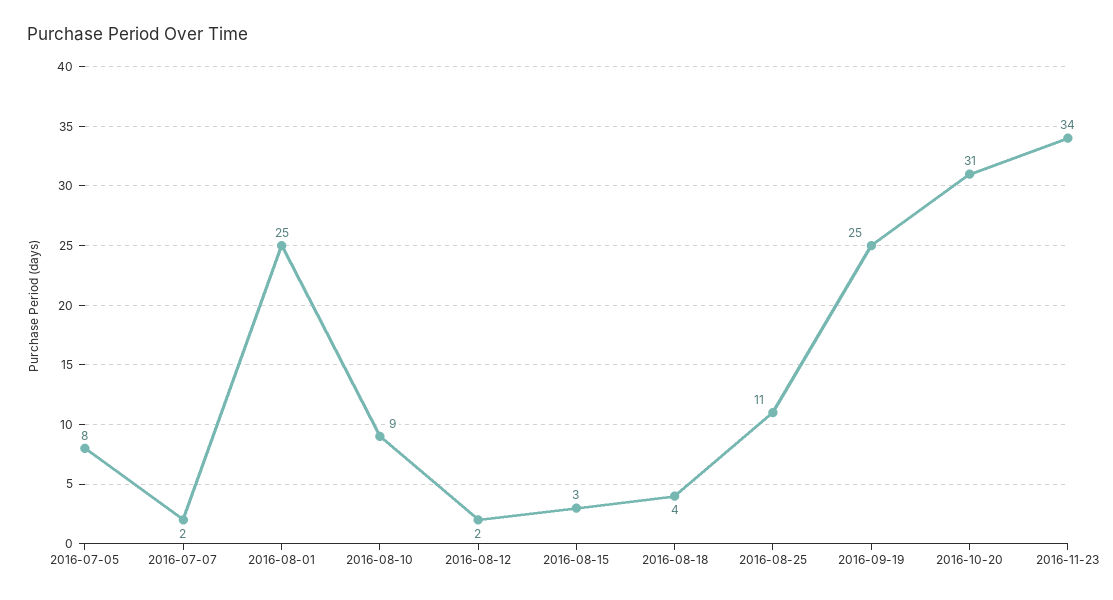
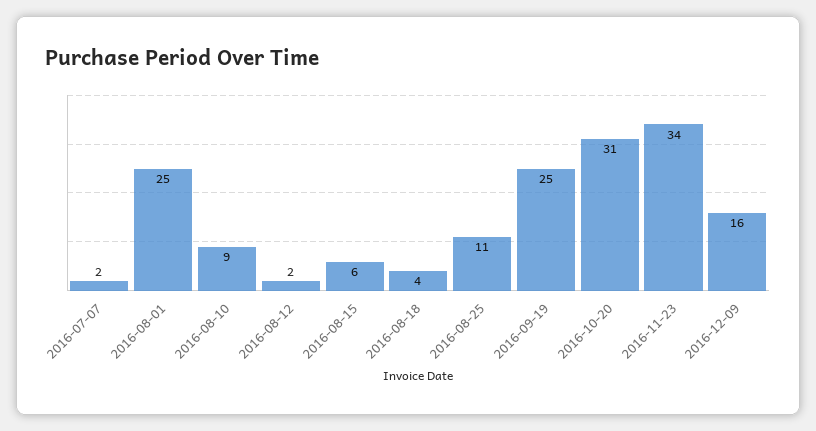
2016-07-05: 8 -> none
2016-08-15: 3 -> 6
2016-12-09: none -> 16

